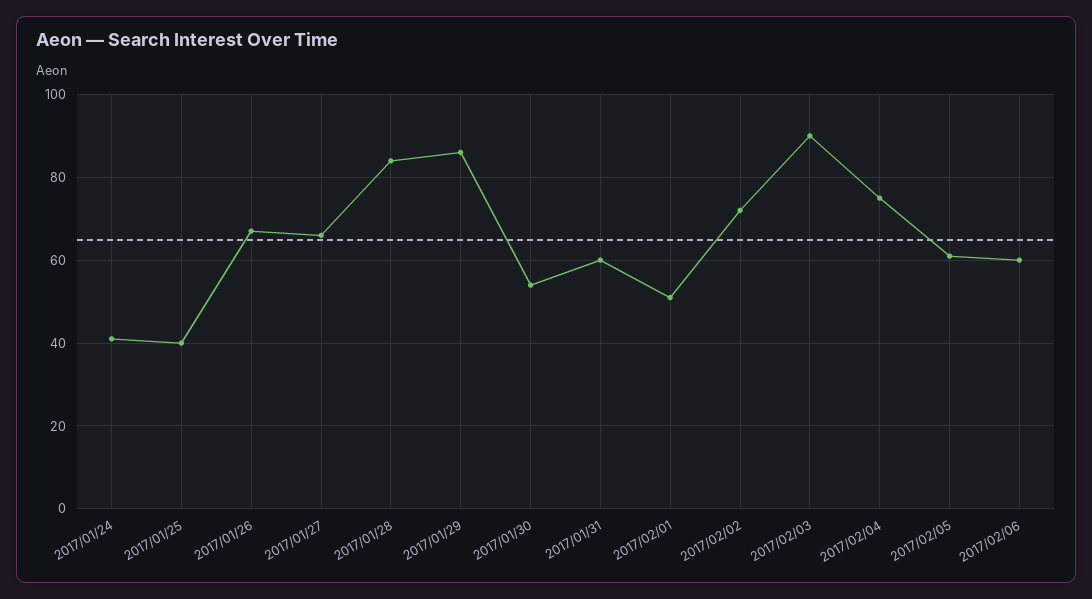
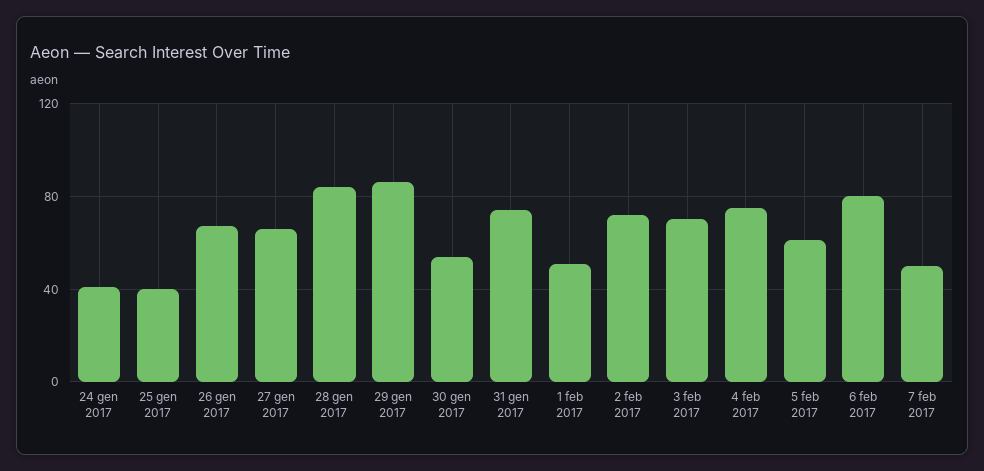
2017/01/31: 60 -> 75
2017/02/03: 90 -> 70
2017/02/06: 60 -> 80
7 feb 2017: none -> 50

